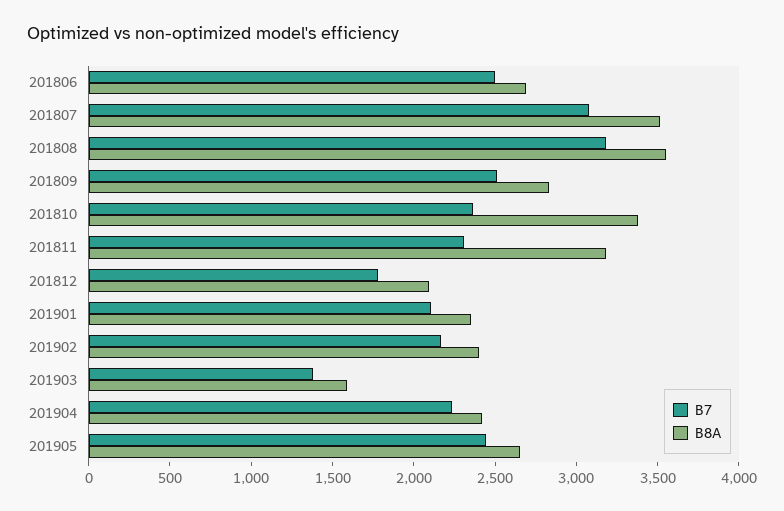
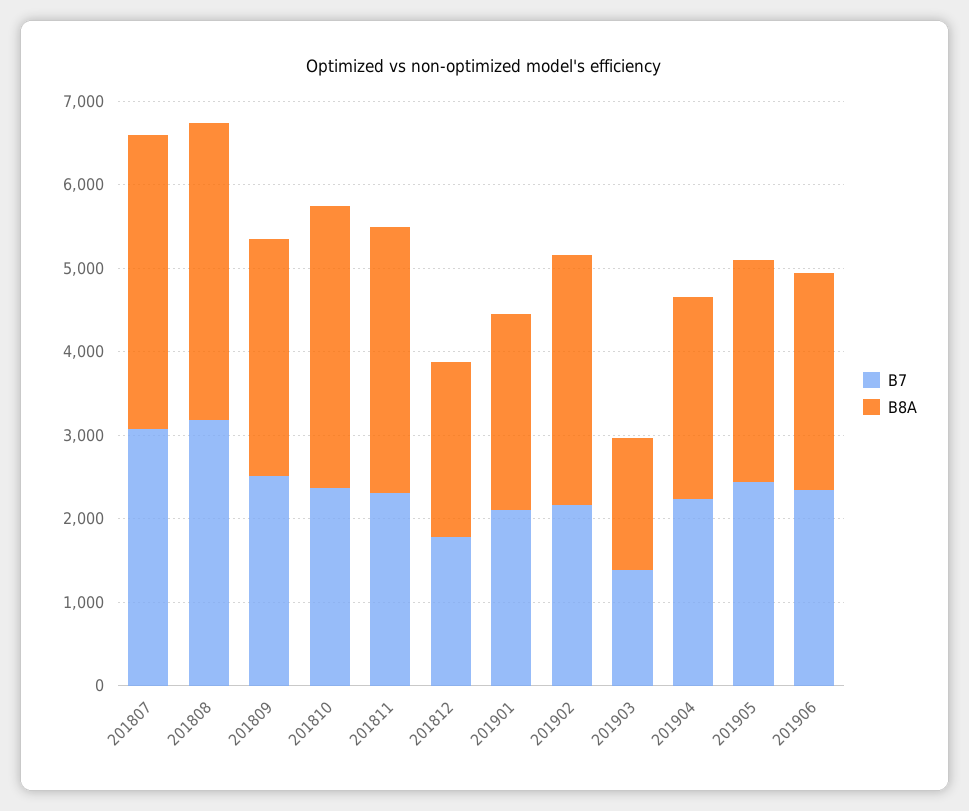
B7, 201806: 2500 -> none
B8A, 201806: 2700 -> none
B8A, 201902: 2400 -> 3000
B7, 201906: none -> 2400
B8A, 201906: none -> 2600

